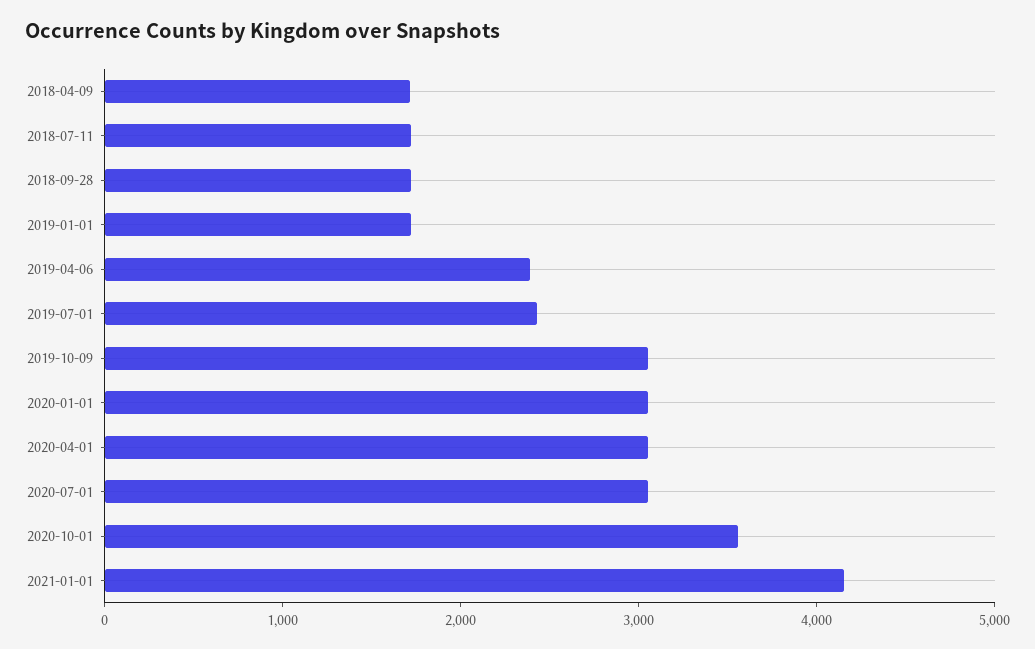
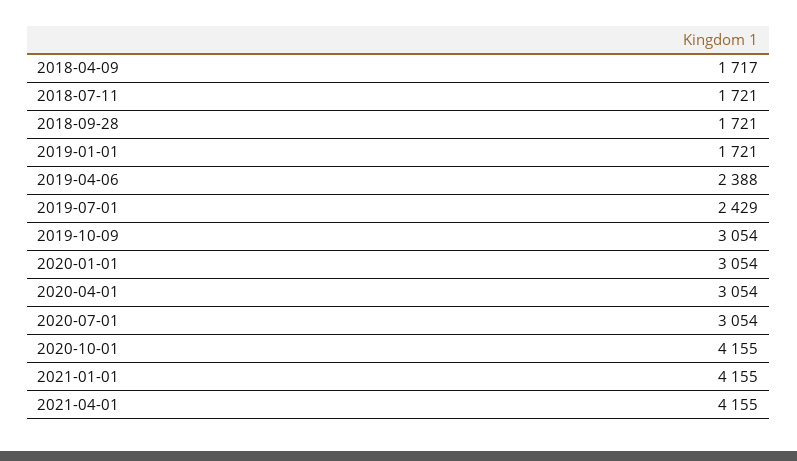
2020-10-01: 3600 -> 4155
2021-04-01: none -> 4155

